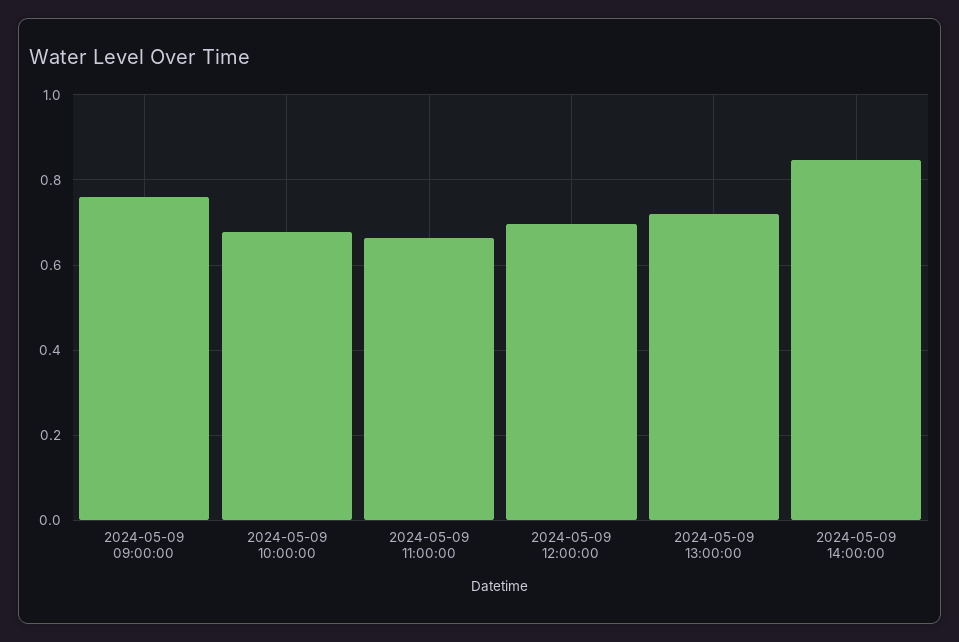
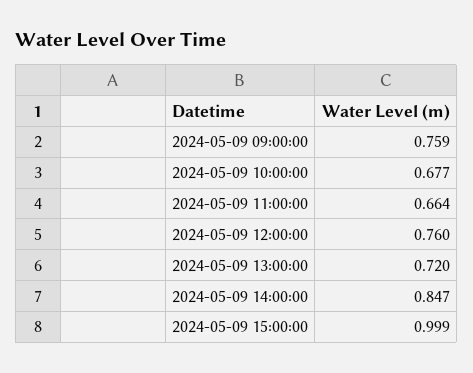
2024-05-09 12:00:00: 0.7 -> 0.76
2024-05-09 15:00:00: none -> 0.999

